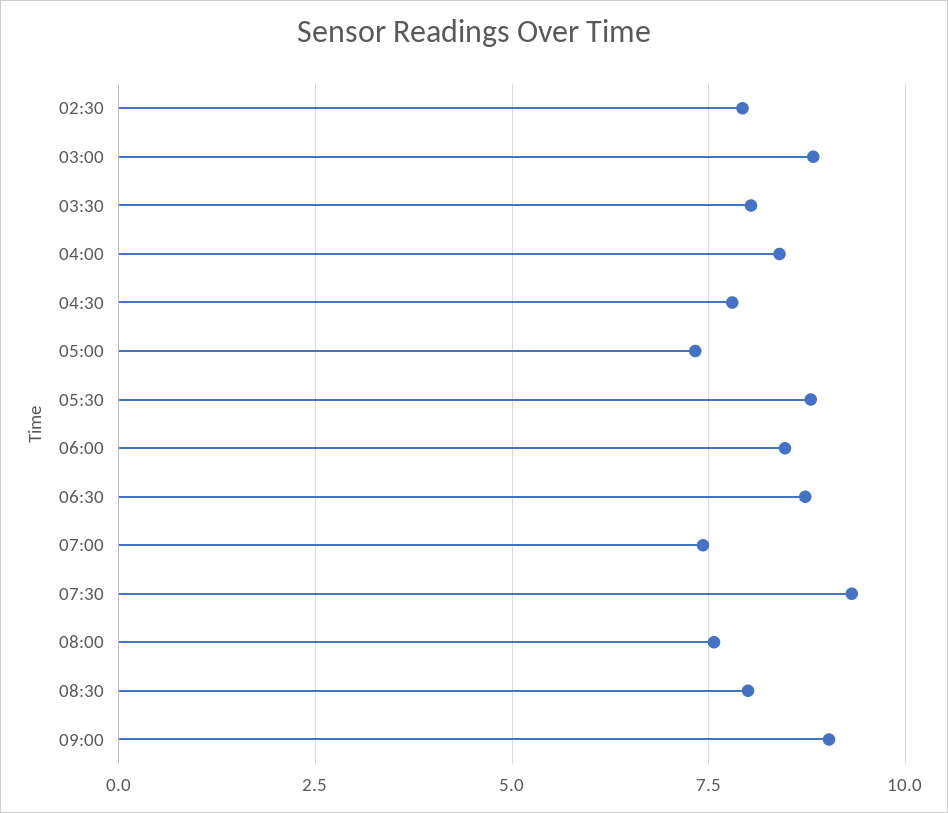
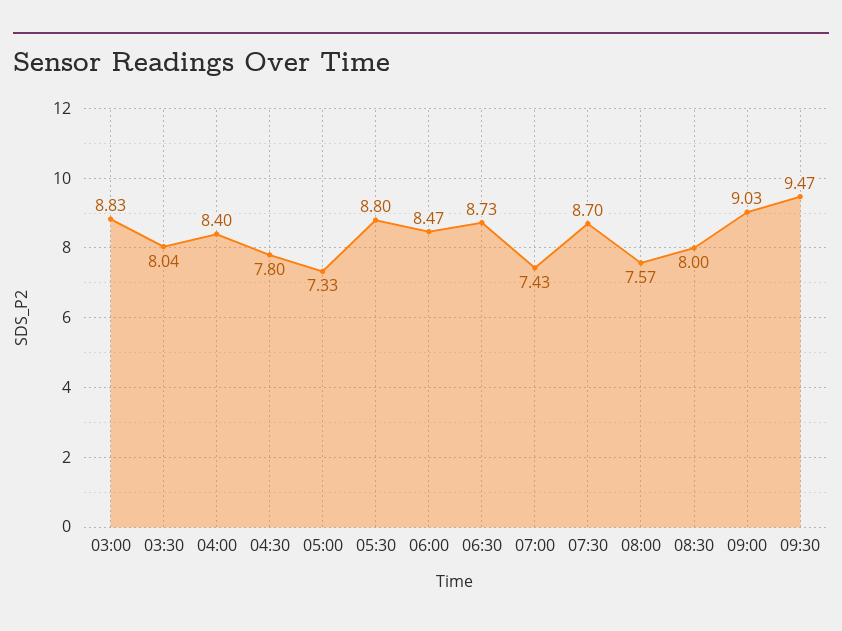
02:30: 8 -> none
07:30: 9.25 -> 8.7
09:30: none -> 9.47

